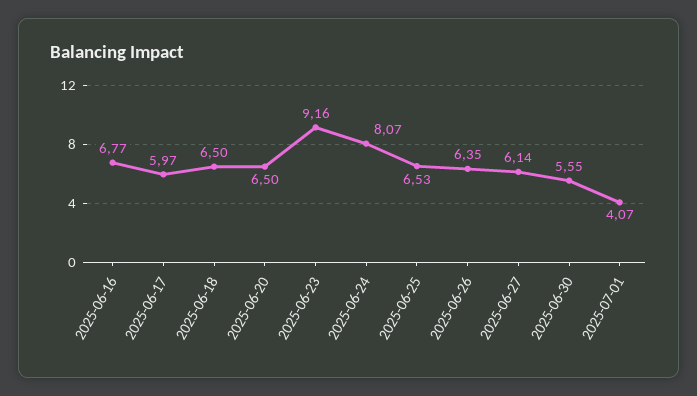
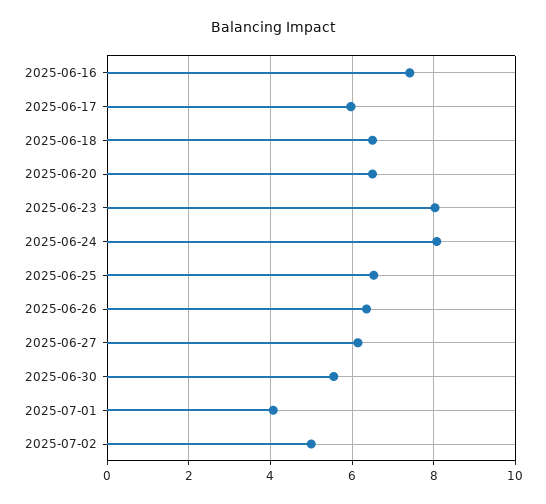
2025-06-16: 6.77 -> 7.4
2025-06-23: 9.16 -> 8
2025-07-02: none -> 5

